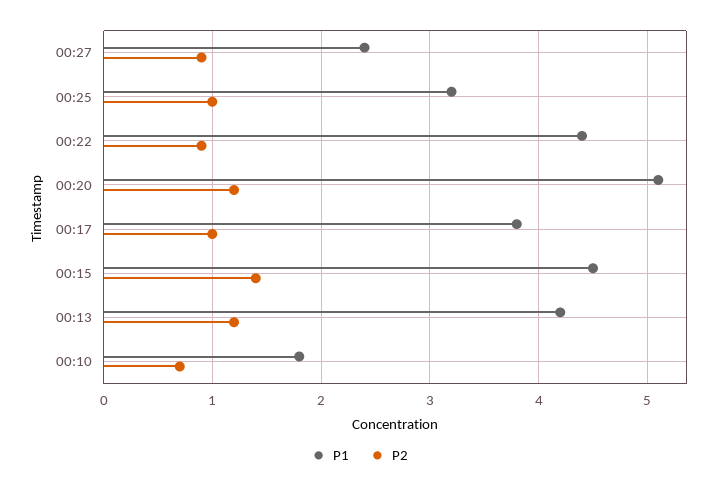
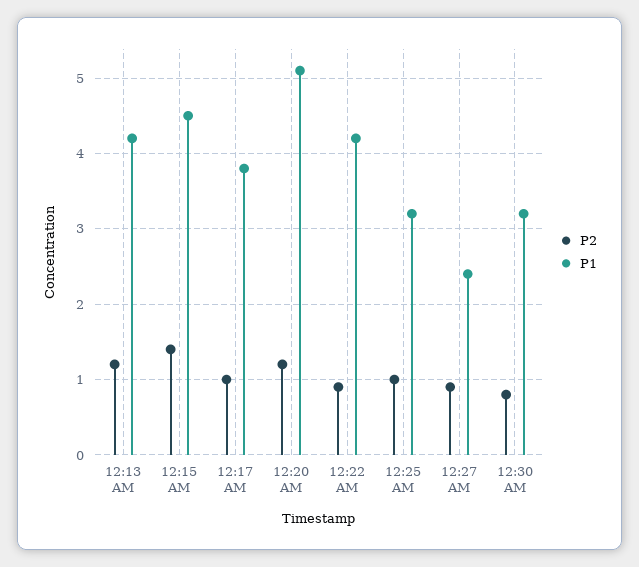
P1, 00:22: 4.4 -> 4.2
P1, 00:10: 1.8 -> none
P2, 00:10: 0.7 -> none
P2, 12:30 AM: none -> 0.8
P1, 12:30 AM: none -> 3.2

